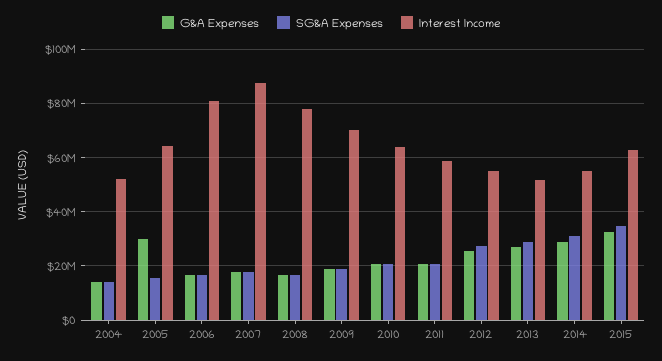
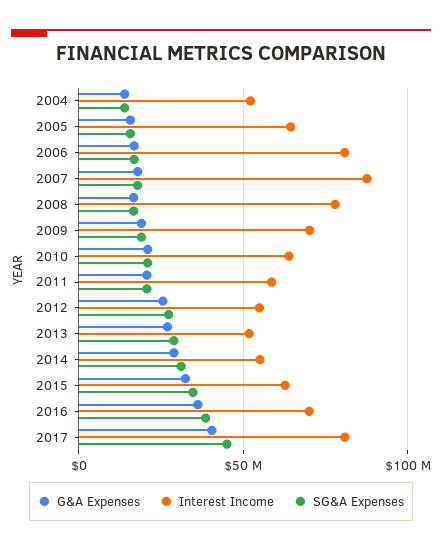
G&A Expenses, 2005: 30000000 -> 15000000
G&A Expenses, 2016: none -> 35000000
Interest Income, 2016: none -> 70000000
SG&A Expenses, 2016: none -> 40000000
G&A Expenses, 2017: none -> 40000000
Interest Income, 2017: none -> 80000000
SG&A Expenses, 2017: none -> 45000000

